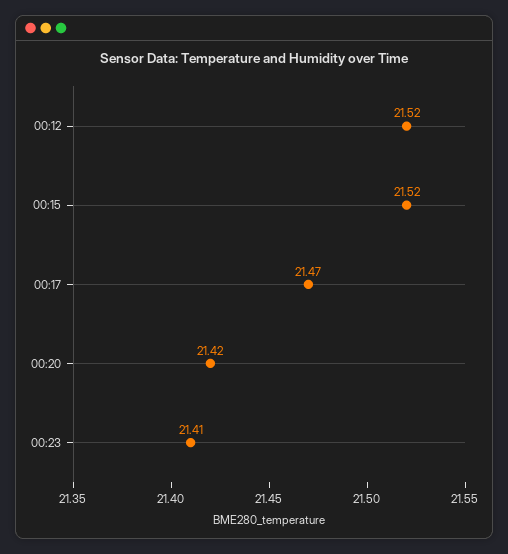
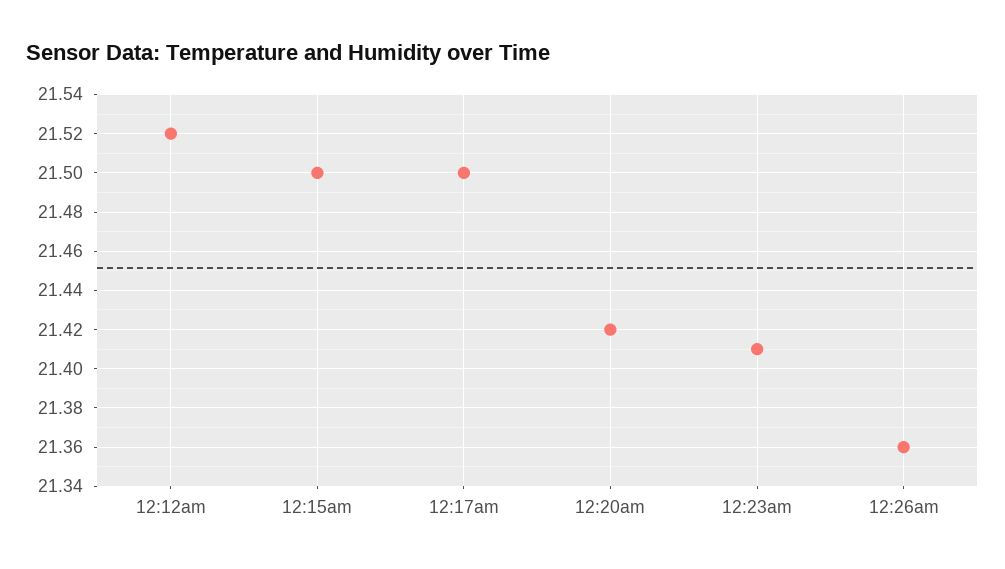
00:15: 21.52 -> 21.5
00:17: 21.47 -> 21.5
12:26am: none -> 21.36

